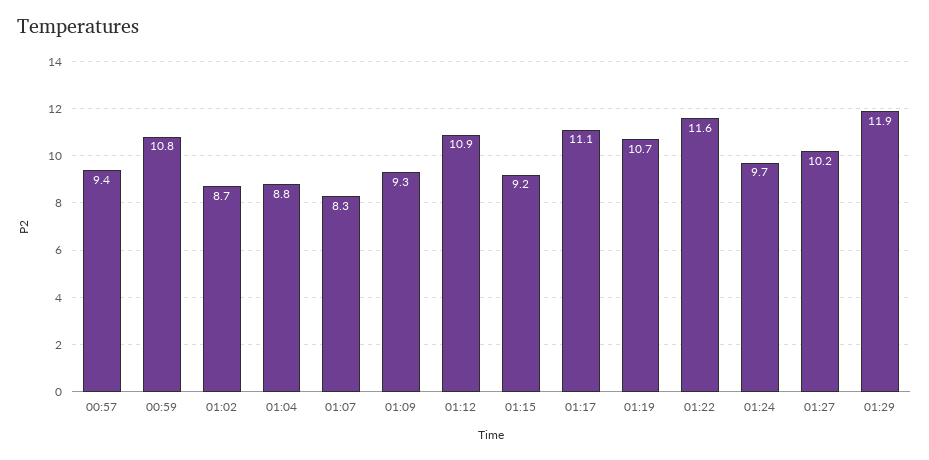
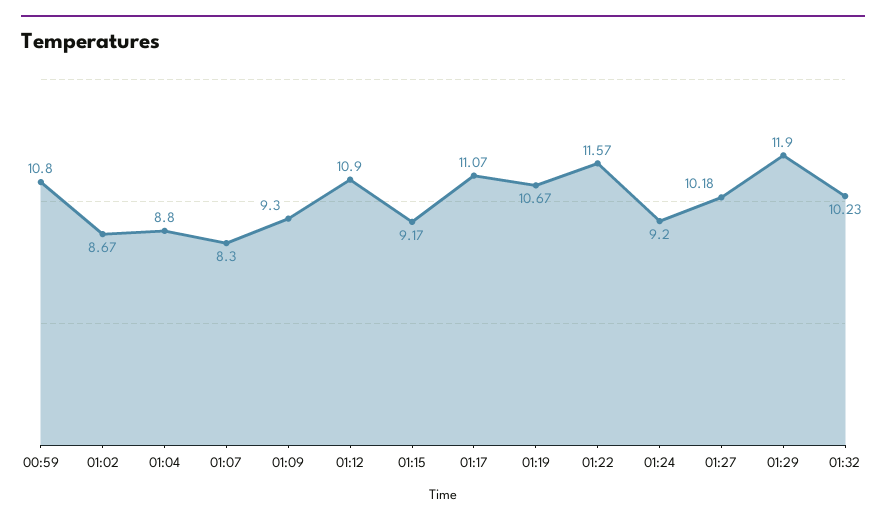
00:57: 9.4 -> none
01:24: 9.7 -> 9.2
01:32: none -> 10.23

